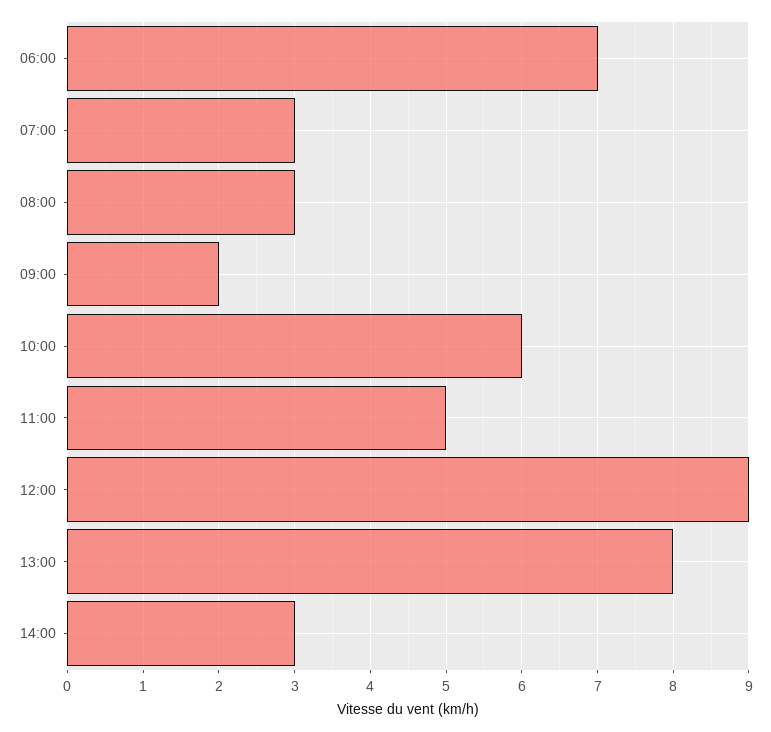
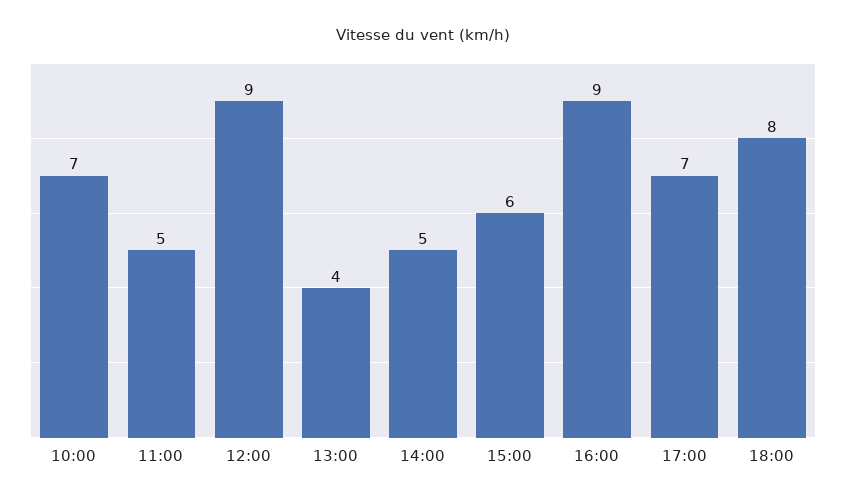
06:00: 7 -> none
07:00: 3 -> none
08:00: 3 -> none
09:00: 2 -> none
10:00: 6 -> 7
13:00: 8 -> 4
14:00: 3 -> 5
15:00: none -> 6
16:00: none -> 9
17:00: none -> 7
18:00: none -> 8

